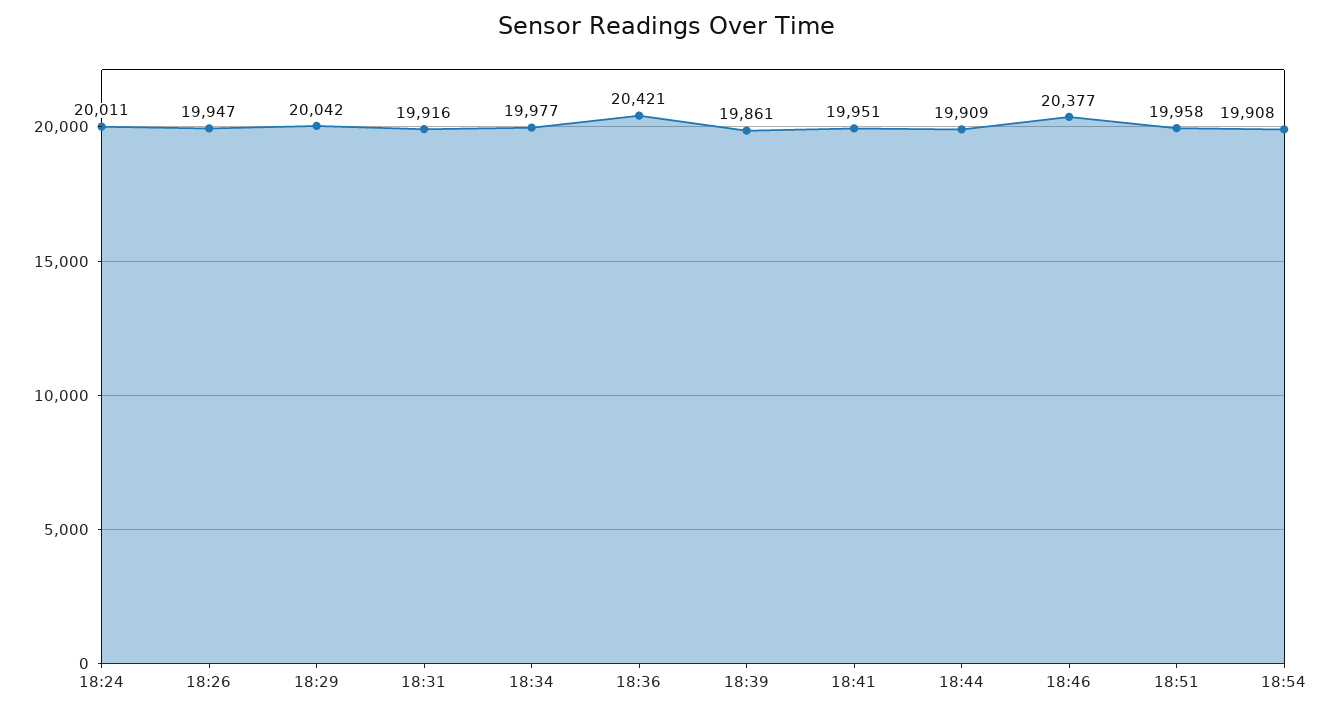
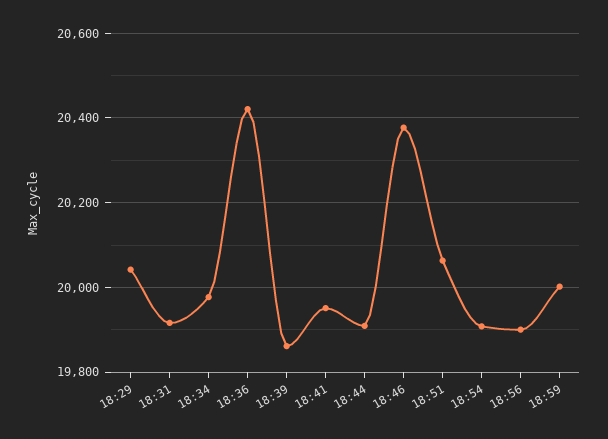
18:24: 20011 -> none
18:26: 19947 -> none
18:51: 19958 -> 20060
18:56: none -> 19900
18:59: none -> 20000

